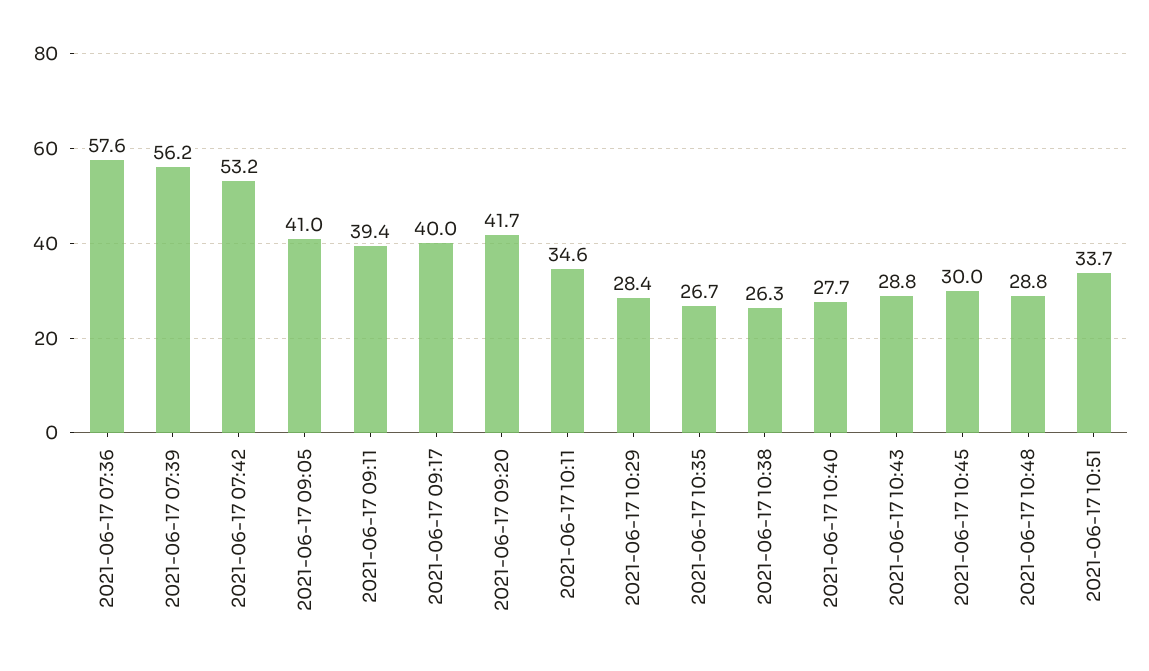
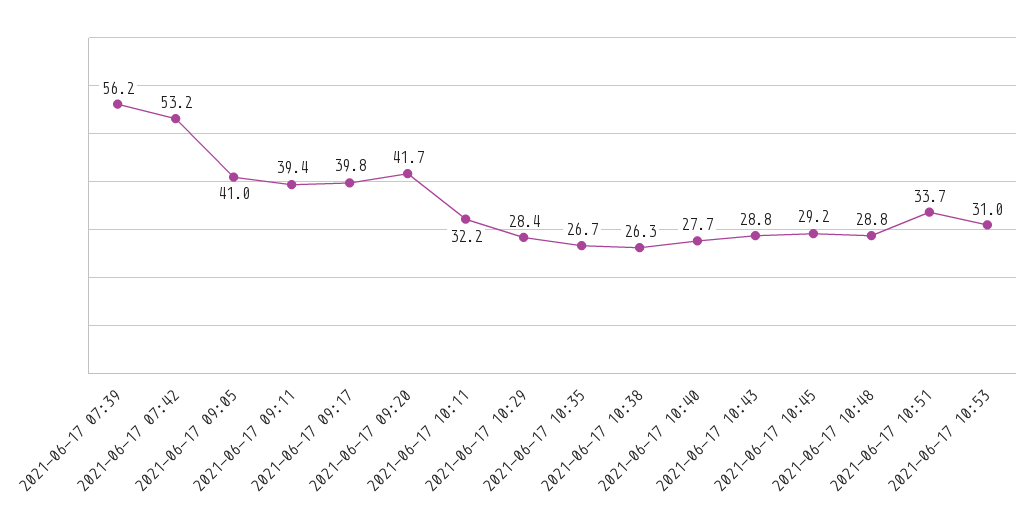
2021-06-17 07:36: 57.6 -> none
2021-06-17 09:17: 40 -> 39.8
2021-06-17 10:11: 34.6 -> 32.2
2021-06-17 10:45: 30 -> 29.2
2021-06-17 10:53: none -> 31

